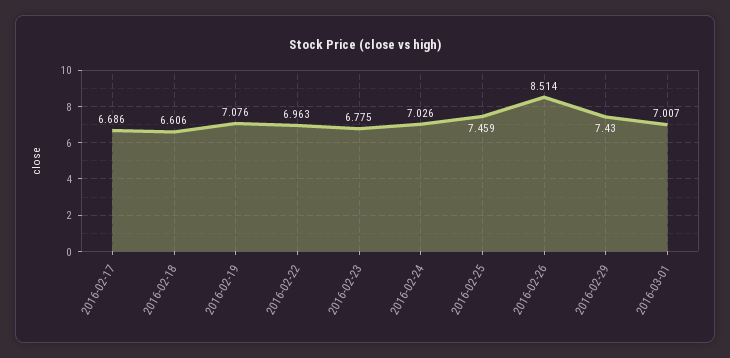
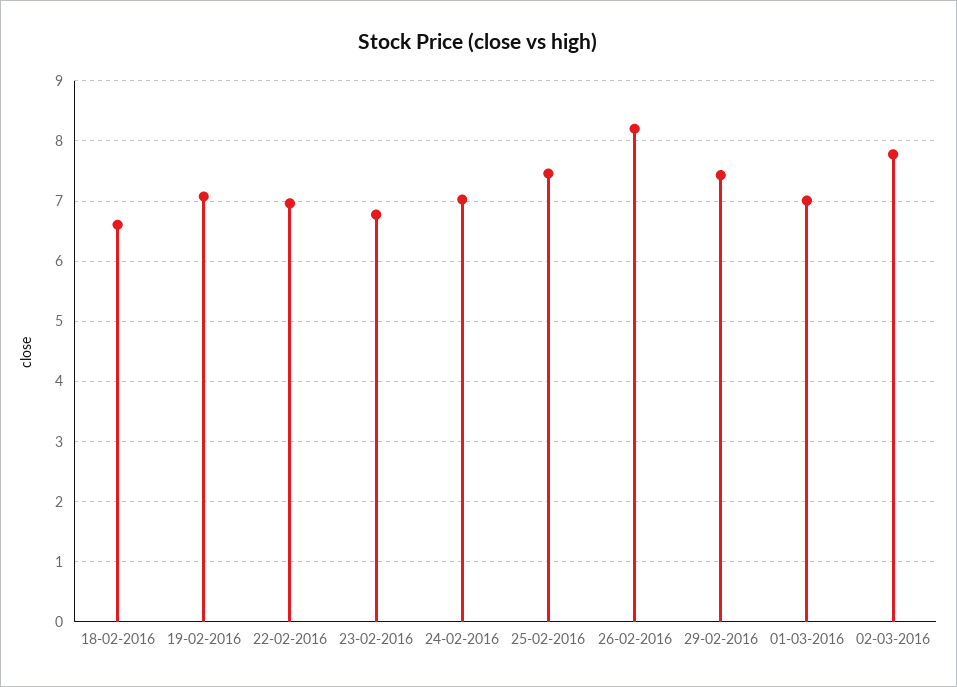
2016-02-17: 6.686 -> none
2016-02-26: 8.514 -> 8.2
02-03-2016: none -> 7.8

